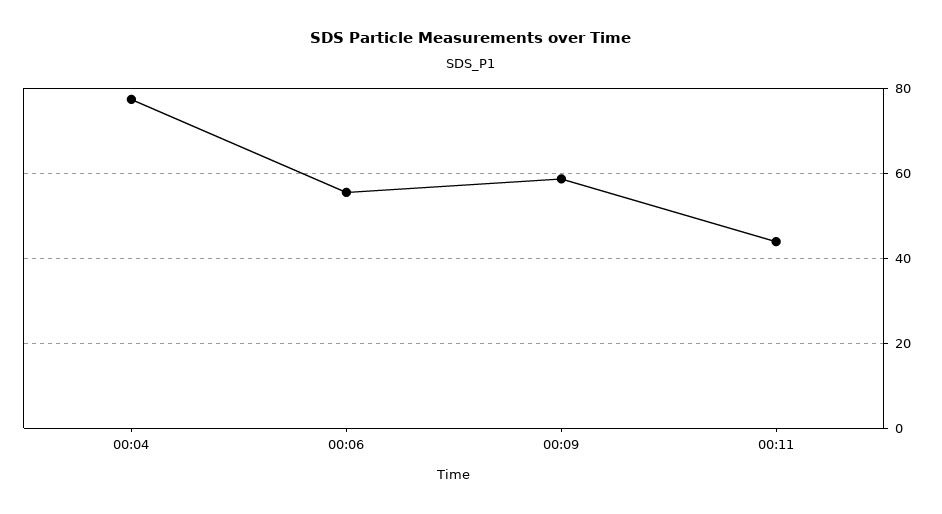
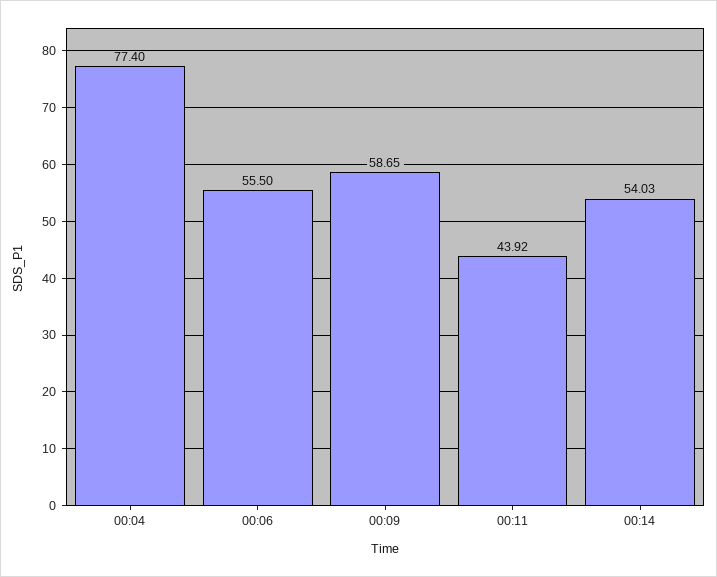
00:14: none -> 54.03

